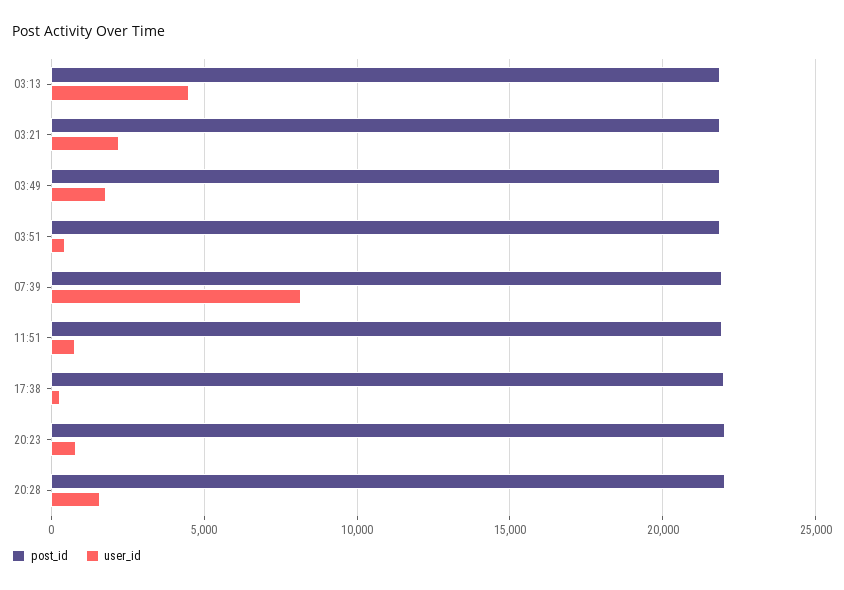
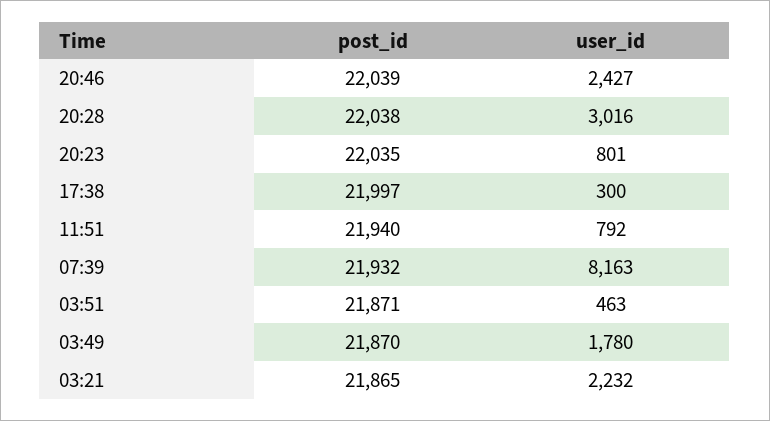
post_id, 03:13: 22000 -> none
user_id, 03:13: 4500 -> none
user_id, 20:28: 1500 -> 3016
post_id, 20:46: none -> 22039
user_id, 20:46: none -> 2427

